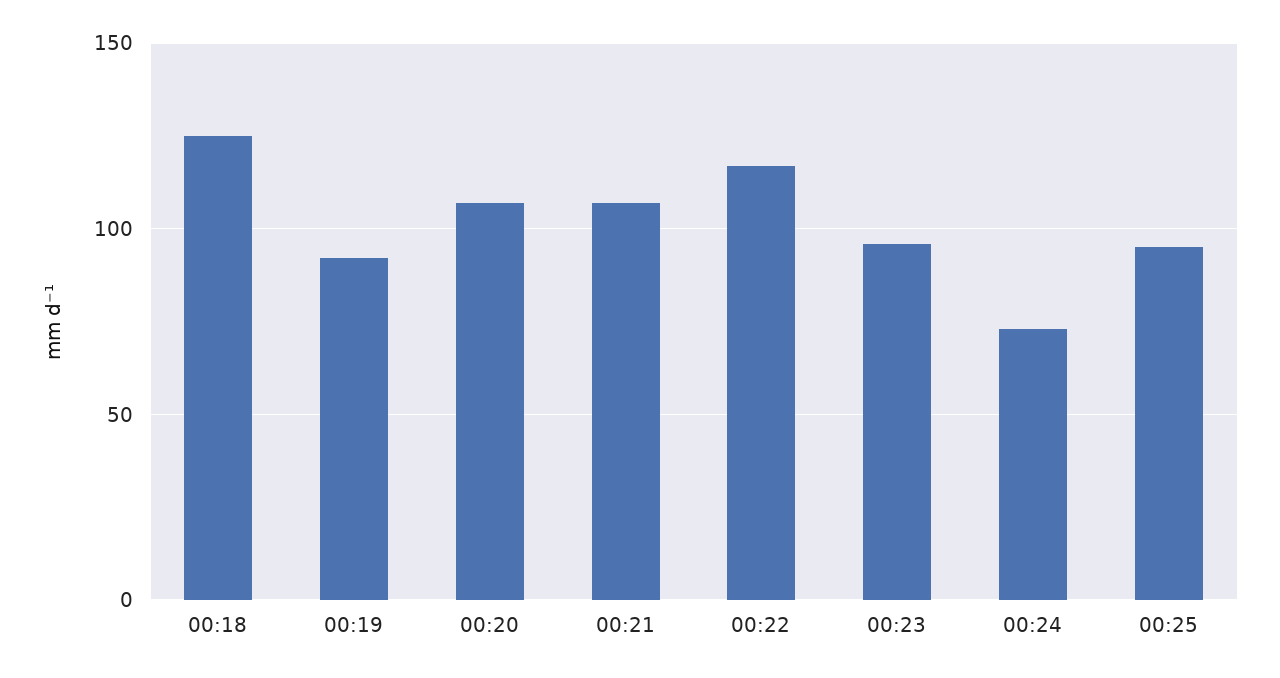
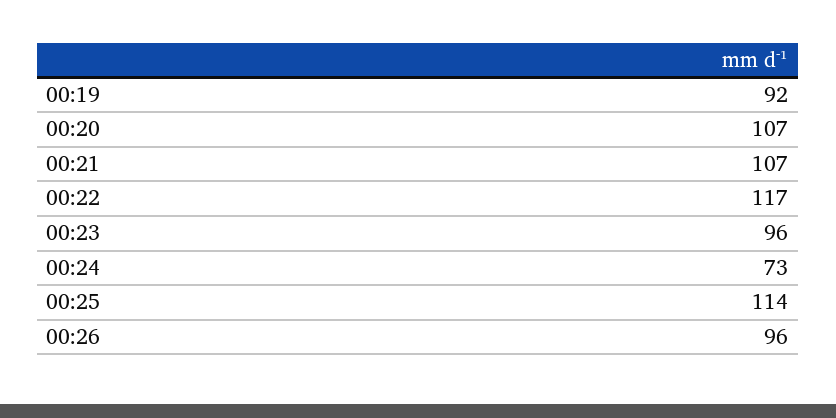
00:18: 125 -> none
00:25: 95 -> 114
00:26: none -> 96

